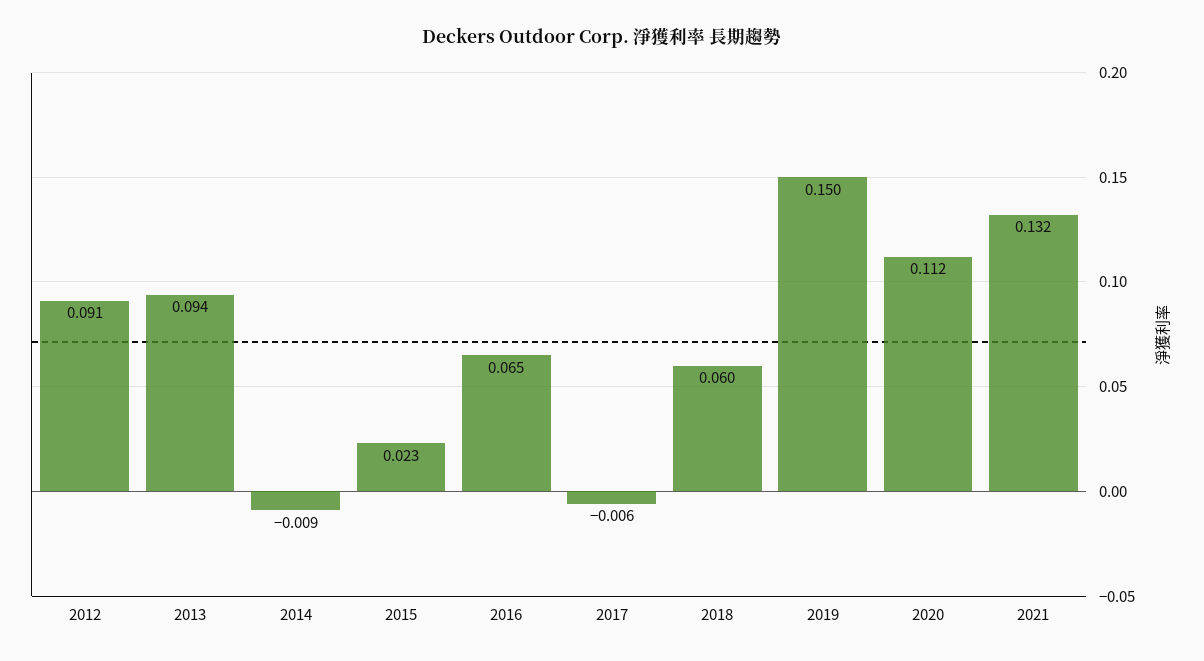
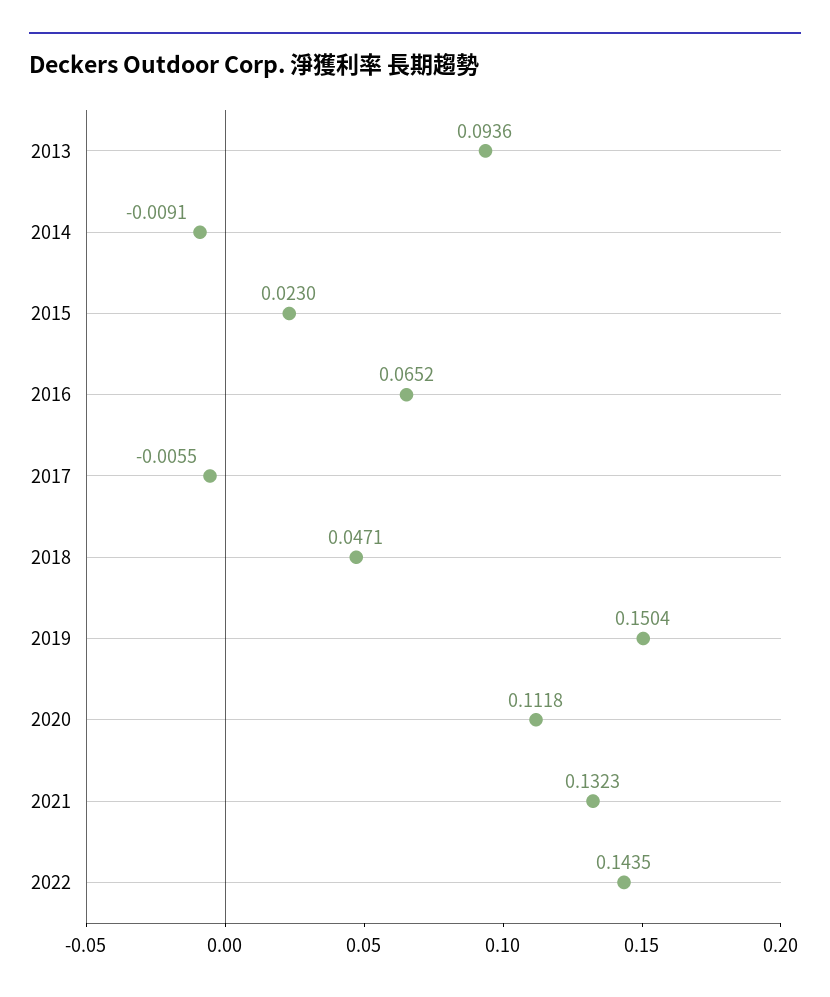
2012: 0.091 -> none
2018: 0.06 -> 0.0471
2022: none -> 0.1435

